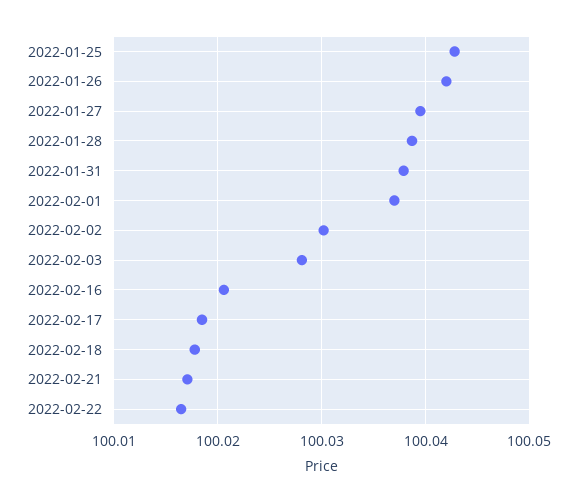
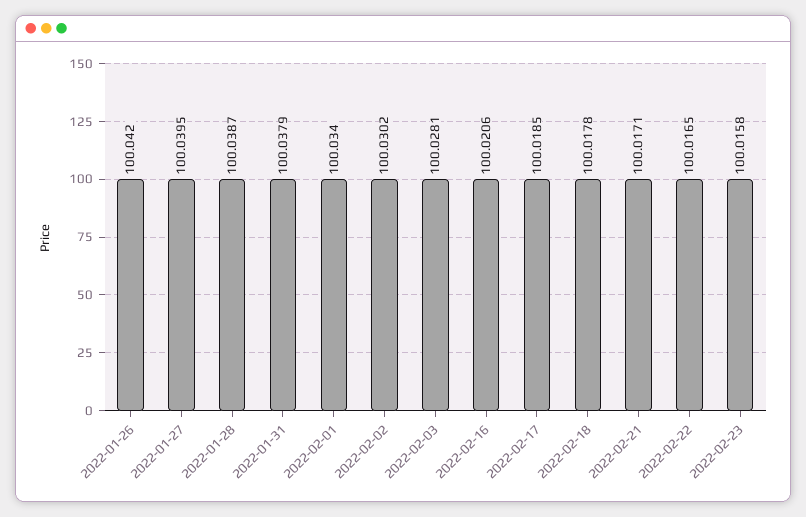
2022-01-25: 100.043 -> none
2022-02-01: 100.037 -> 100.034
2022-02-23: none -> 100.0158

